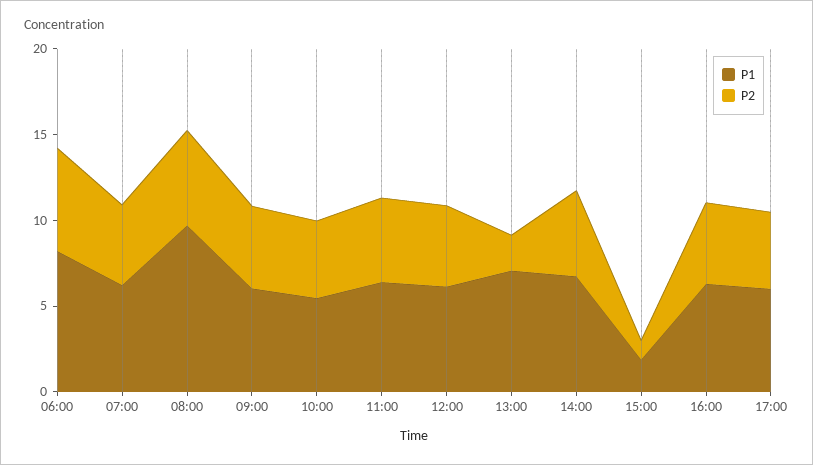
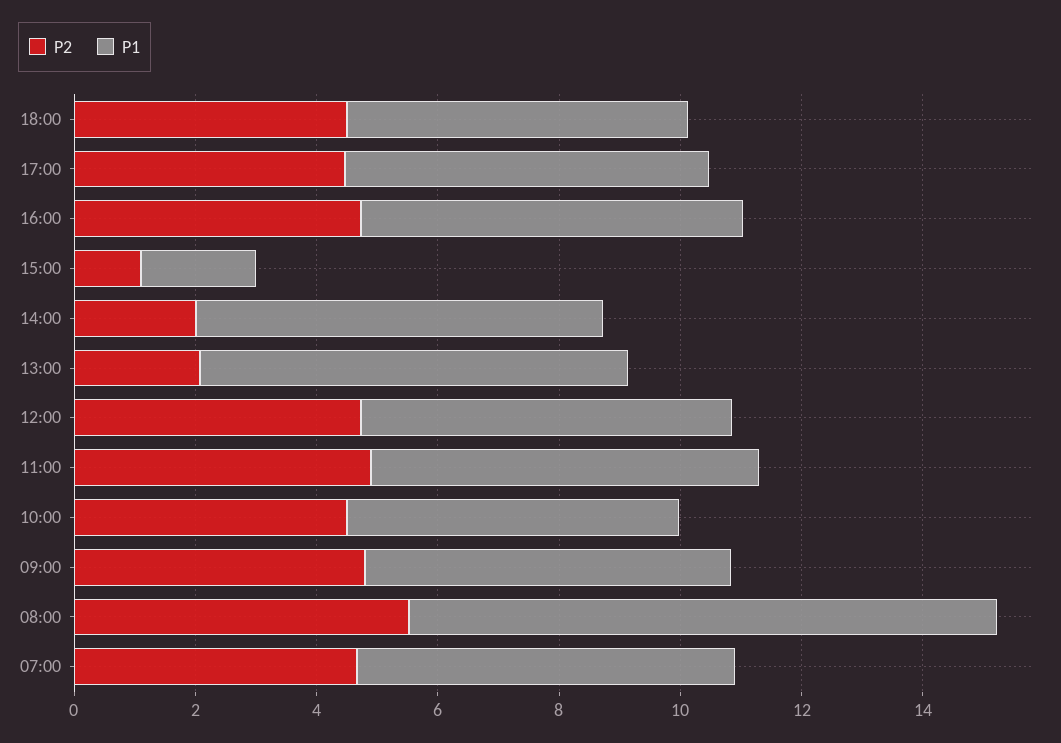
P1, 06:00: 8 -> none
P2, 06:00: 6 -> none
P2, 14:00: 5 -> 2
P2, 18:00: none -> 4.5
P1, 18:00: none -> 5.5

